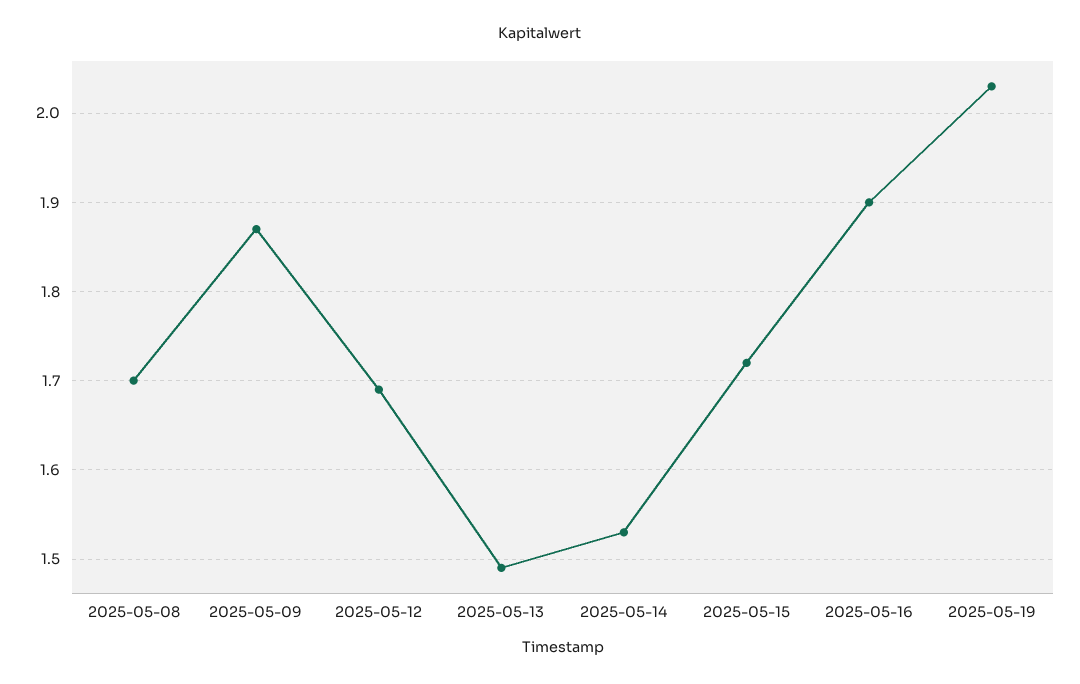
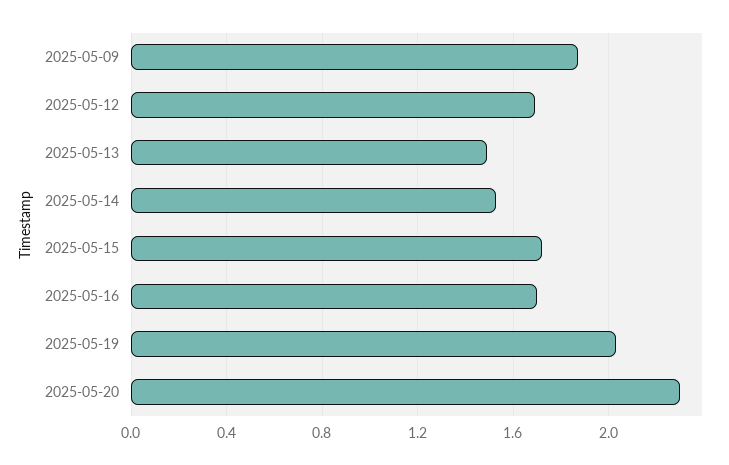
2025-05-08: 1.7 -> none
2025-05-16: 1.9 -> 1.7
2025-05-20: none -> 2.3

